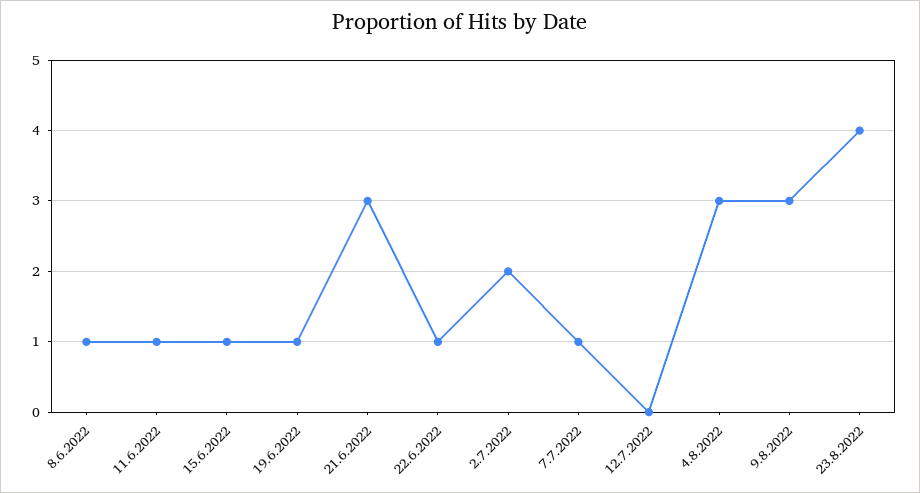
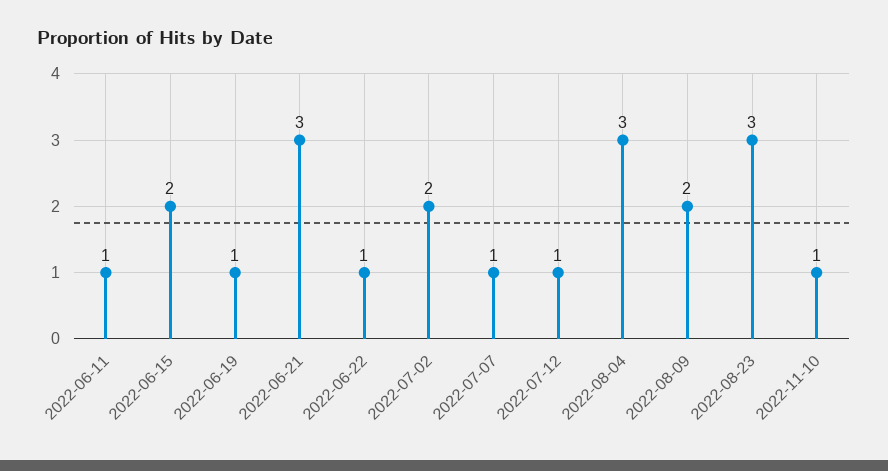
8.6.2022: 1 -> none
15.6.2022: 1 -> 2
12.7.2022: 0 -> 1
9.8.2022: 3 -> 2
23.8.2022: 4 -> 3
2022-11-10: none -> 1

